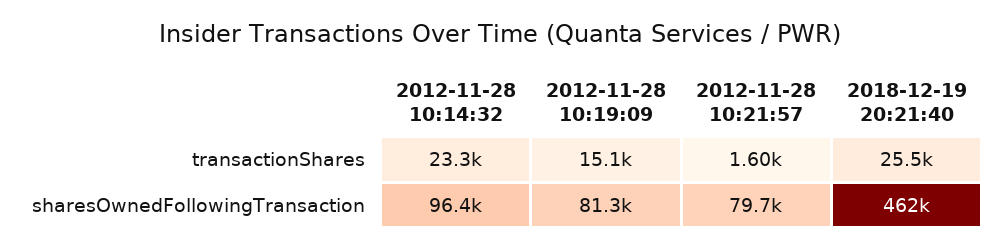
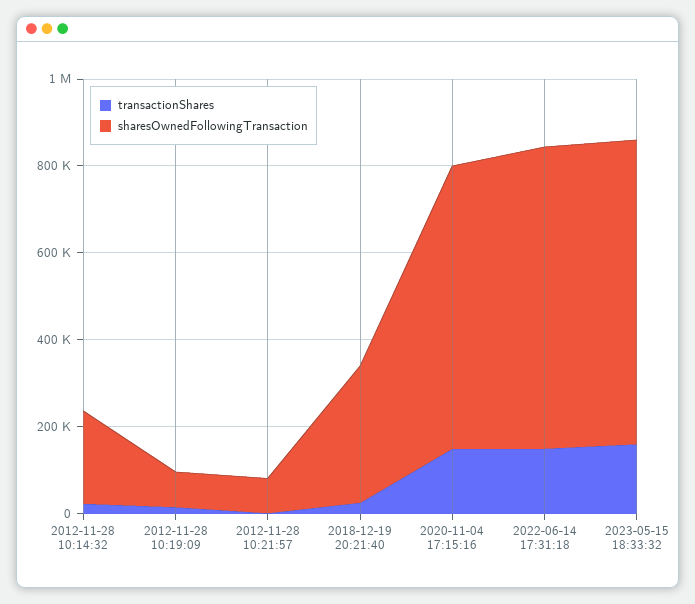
sharesOwnedFollowingTransaction, 2012-11-28 10:14:32: 96400 -> 200000
sharesOwnedFollowingTransaction, 2018-12-19 20:21:40: 462000 -> 300000
transactionShares, 2020-11-04 17:15:16: none -> 150000
sharesOwnedFollowingTransaction, 2020-11-04 17:15:16: none -> 650000
transactionShares, 2022-06-14 17:31:18: none -> 150000
sharesOwnedFollowingTransaction, 2022-06-14 17:31:18: none -> 700000
transactionShares, 2023-05-15 18:33:32: none -> 150000
sharesOwnedFollowingTransaction, 2023-05-15 18:33:32: none -> 700000

